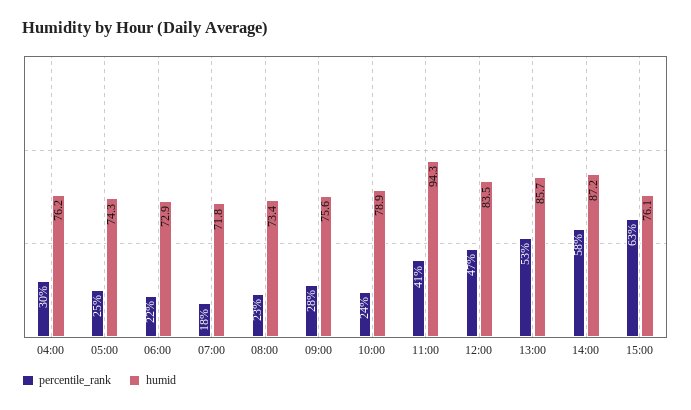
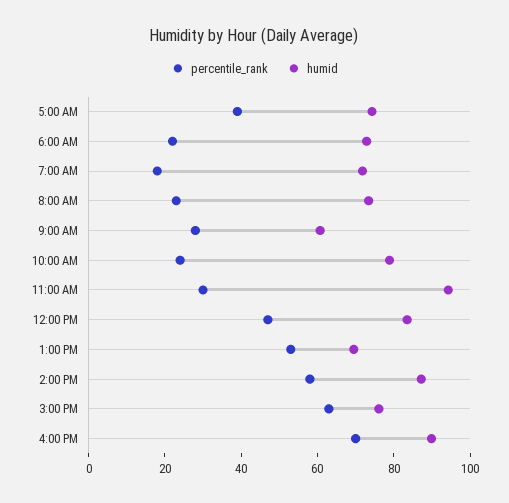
percentile_rank, 04:00: 30 -> none
humid, 04:00: 76.2 -> none
percentile_rank, 05:00: 25 -> 40
humid, 09:00: 75.6 -> 60
percentile_rank, 11:00: 41 -> 30
humid, 13:00: 85.7 -> 70
percentile_rank, 4:00 PM: none -> 70
humid, 4:00 PM: none -> 90

